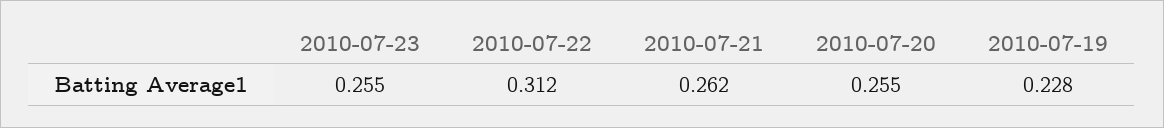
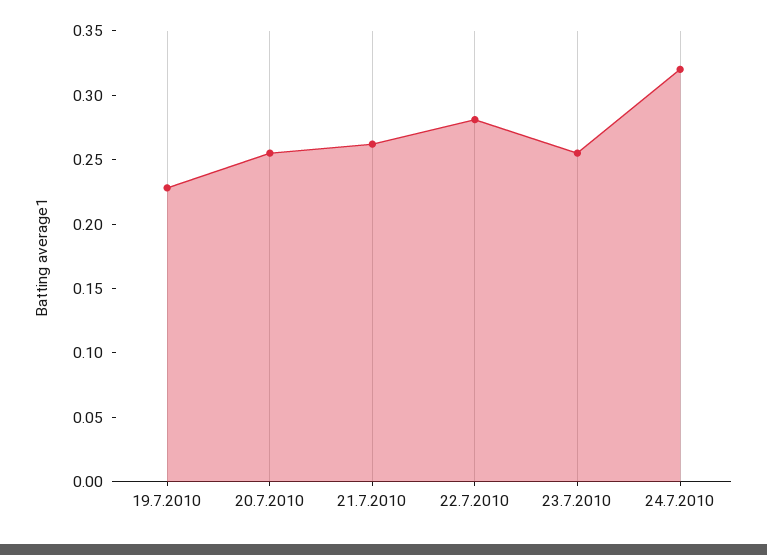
2010-07-22: 0.312 -> 0.28
24.7.2010: none -> 0.32

